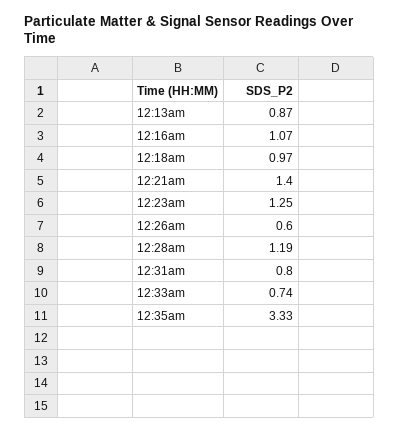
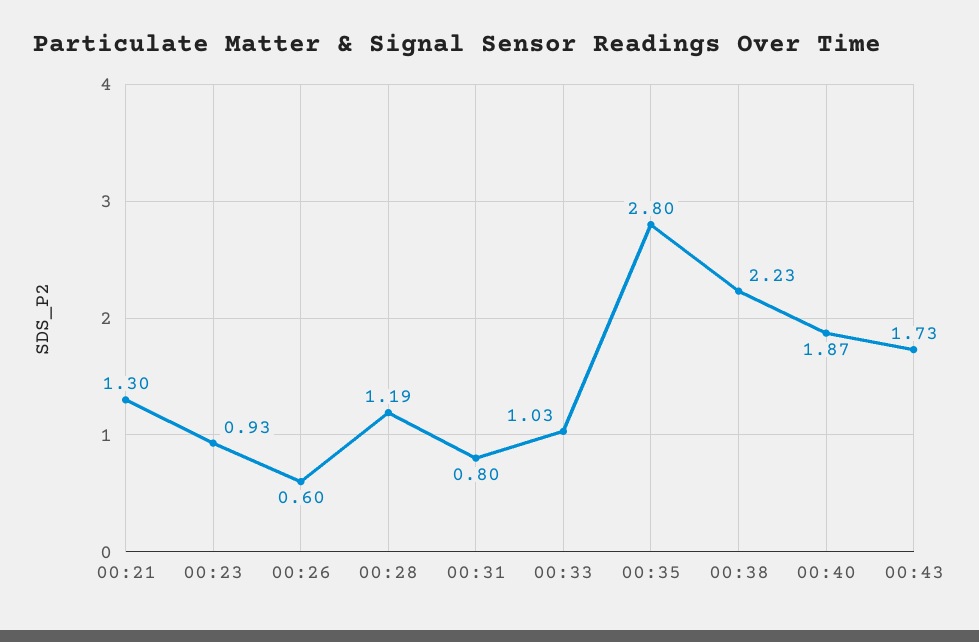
12:13am: 0.87 -> none
12:16am: 1.07 -> none
12:18am: 0.97 -> none
12:21am: 1.4 -> 1.3
12:23am: 1.25 -> 0.93
12:33am: 0.74 -> 1.03
12:35am: 3.33 -> 2.8
00:38: none -> 2.23
00:40: none -> 1.87
00:43: none -> 1.73

